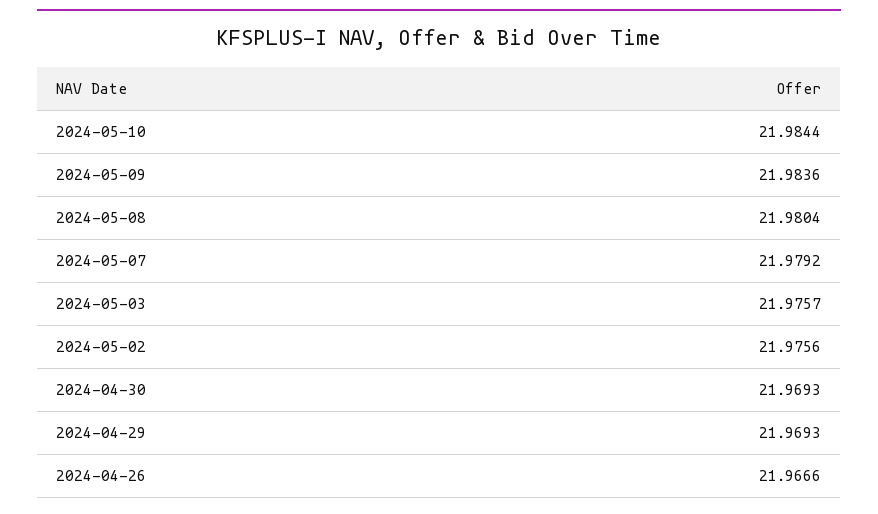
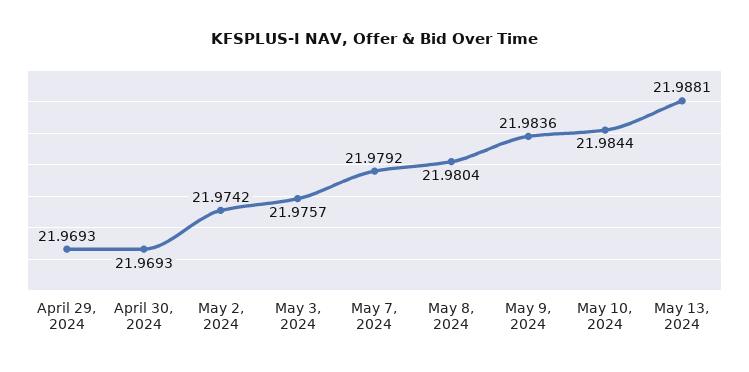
2024-05-02: 21.9756 -> 21.9742
2024-04-26: 21.9666 -> none
May 13, 2024: none -> 21.9881

